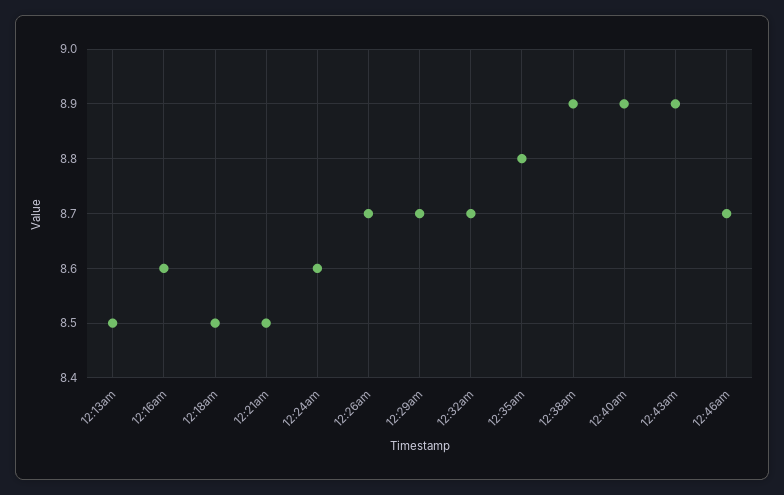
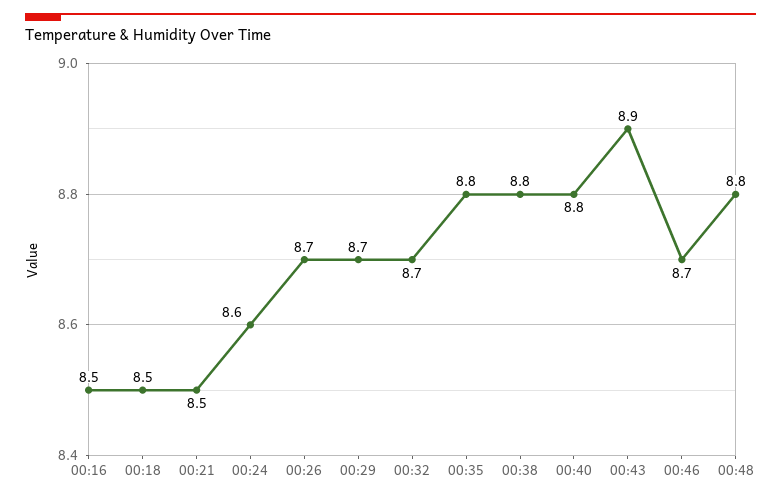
12:13am: 8.5 -> none
12:16am: 8.6 -> 8.5
12:38am: 8.9 -> 8.8
12:40am: 8.9 -> 8.8
00:48: none -> 8.8

